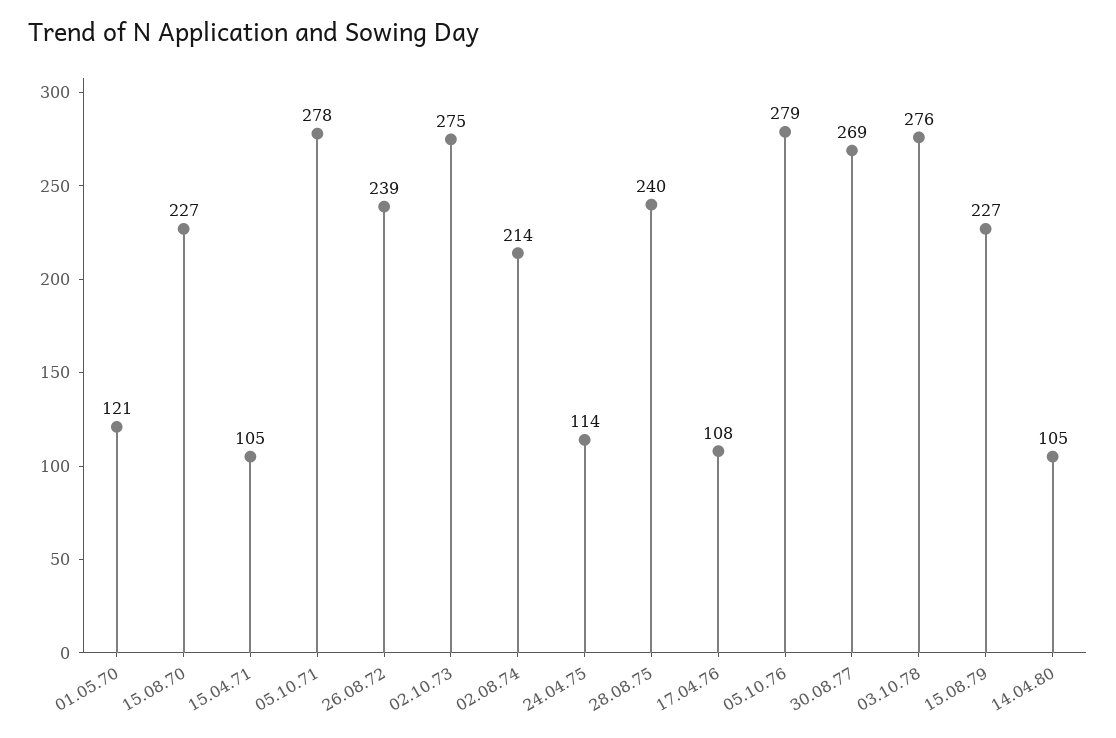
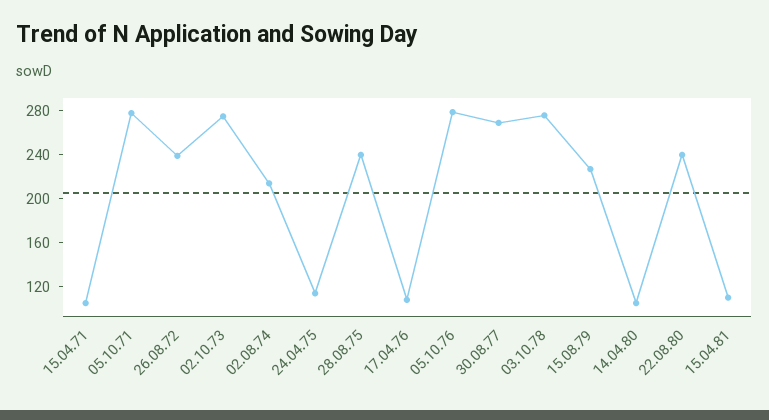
01.05.70: 121 -> none
15.08.70: 227 -> none
22.08.80: none -> 240
15.04.81: none -> 110

